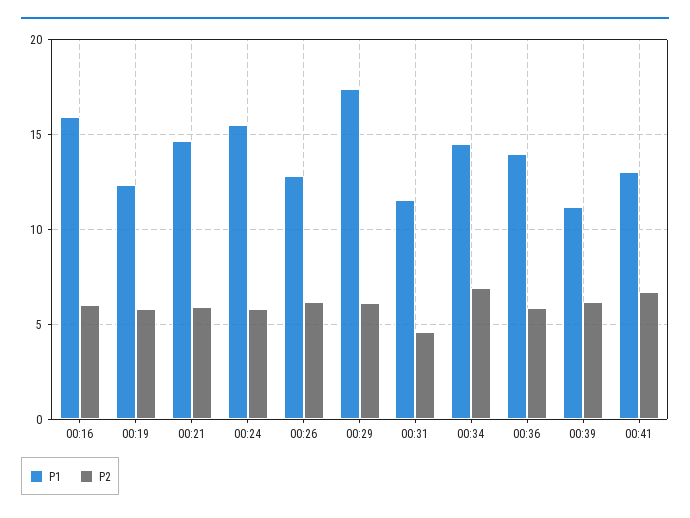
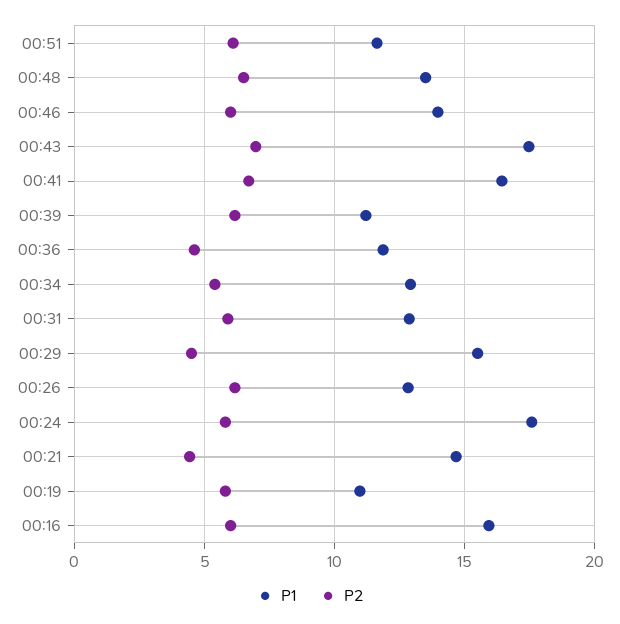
P1, 00:19: 12.5 -> 11
P2, 00:21: 6 -> 4.5
P1, 00:24: 15.5 -> 17.5
P1, 00:29: 17.5 -> 15.5
P2, 00:29: 6 -> 4.5
P1, 00:31: 11.5 -> 13
P2, 00:31: 4.5 -> 6
P1, 00:34: 14.5 -> 13
P2, 00:34: 7 -> 5.5
P1, 00:36: 14 -> 12
P2, 00:36: 6 -> 4.5
P1, 00:41: 13 -> 16.5
P1, 00:51: none -> 11.5
P2, 00:51: none -> 6
P1, 00:48: none -> 13.5
P2, 00:48: none -> 6.5
P1, 00:46: none -> 14
P2, 00:46: none -> 6
P1, 00:43: none -> 17.5
P2, 00:43: none -> 7

